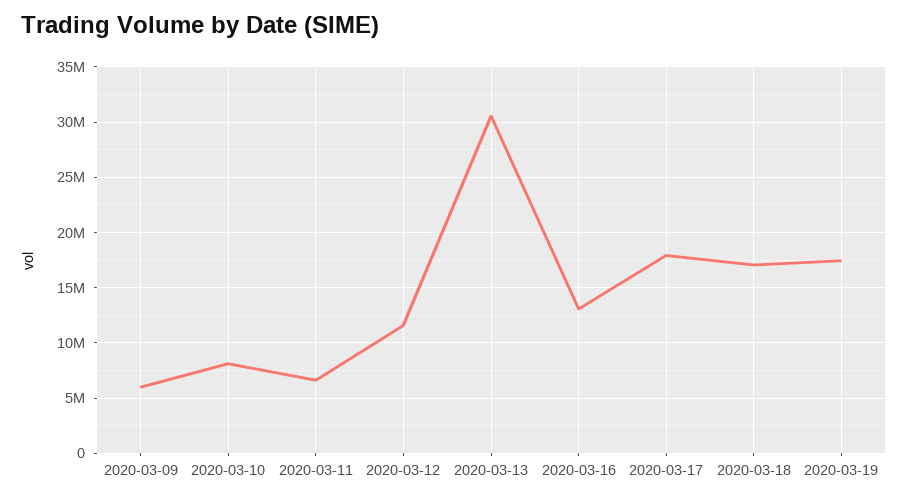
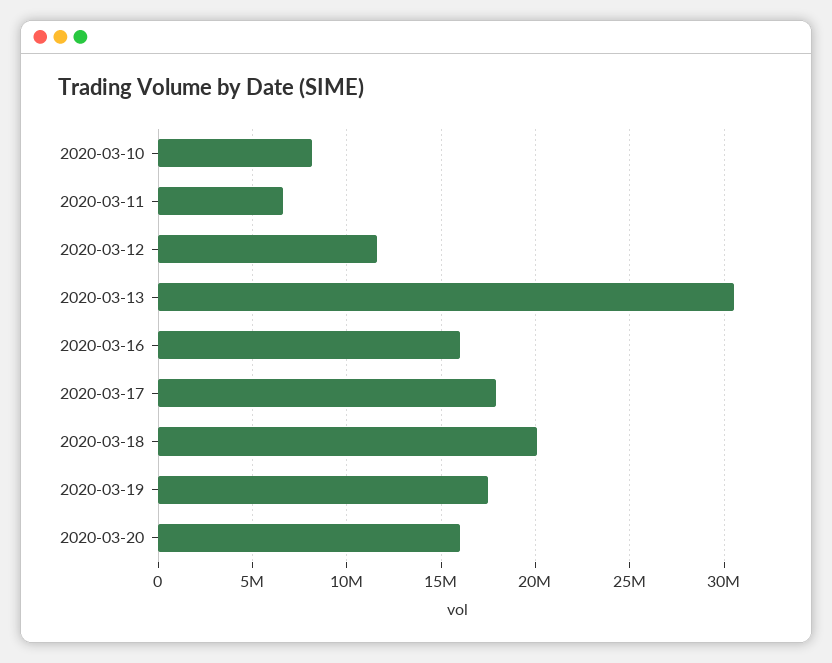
2020-03-09: 6000000 -> none
2020-03-16: 13000000 -> 16000000
2020-03-18: 17000000 -> 20000000
2020-03-20: none -> 16000000

